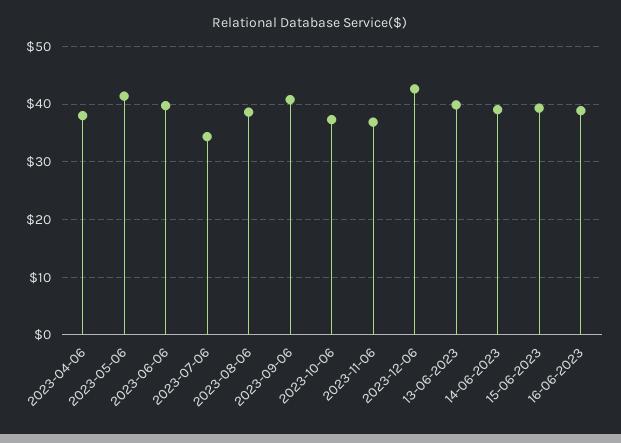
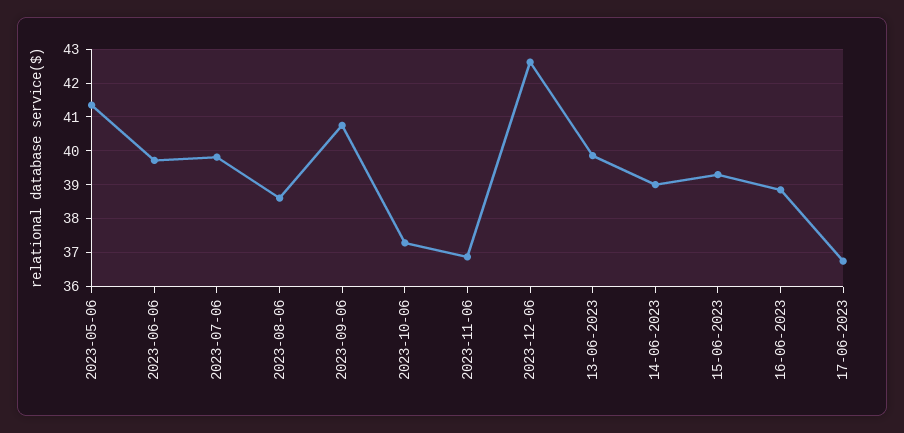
2023-04-06: 38 -> none
2023-07-06: 34 -> 39.8
17-06-2023: none -> 36.8

